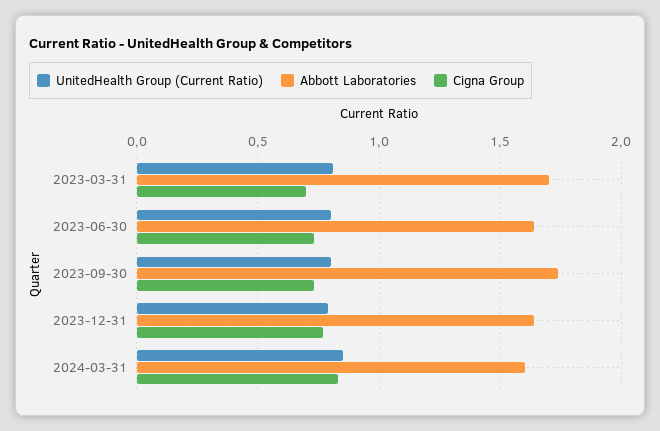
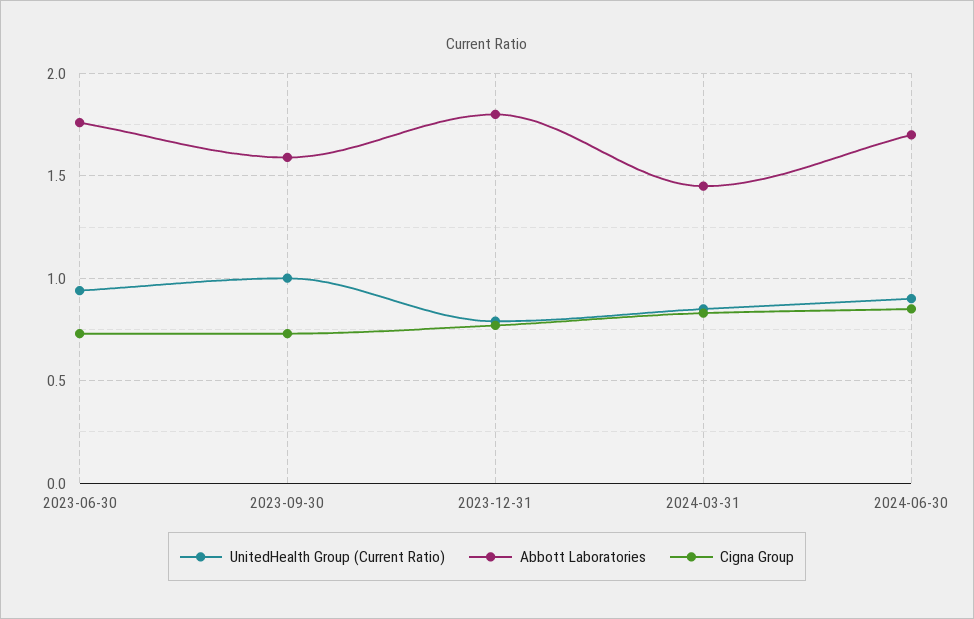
UnitedHealth Group (Current Ratio), 2023-03-31: 0.8 -> none
Abbott Laboratories, 2023-03-31: 1.7 -> none
Cigna Group, 2023-03-31: 0.7 -> none
UnitedHealth Group (Current Ratio), 2023-06-30: 0.8 -> 0.95
Abbott Laboratories, 2023-06-30: 1.65 -> 1.75
UnitedHealth Group (Current Ratio), 2023-09-30: 0.8 -> 1
Abbott Laboratories, 2023-09-30: 1.75 -> 1.6
Abbott Laboratories, 2023-12-31: 1.65 -> 1.8
Abbott Laboratories, 2024-03-31: 1.6 -> 1.45
UnitedHealth Group (Current Ratio), 2024-06-30: none -> 0.9
Abbott Laboratories, 2024-06-30: none -> 1.7
Cigna Group, 2024-06-30: none -> 0.85

